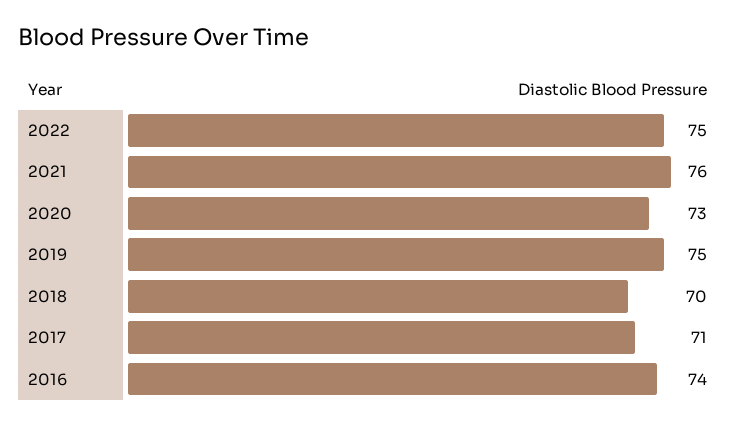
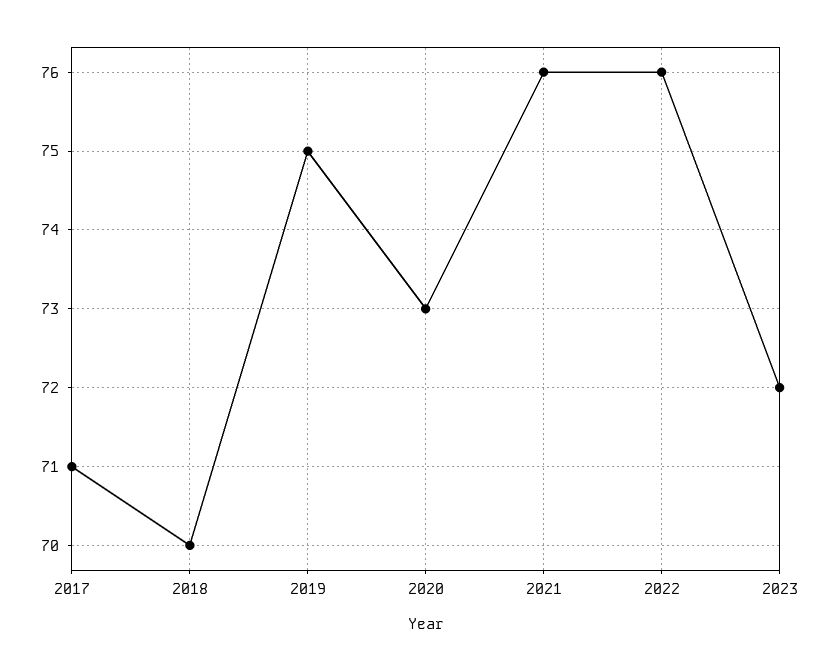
2022: 75 -> 76
2016: 74 -> none
2023: none -> 72

